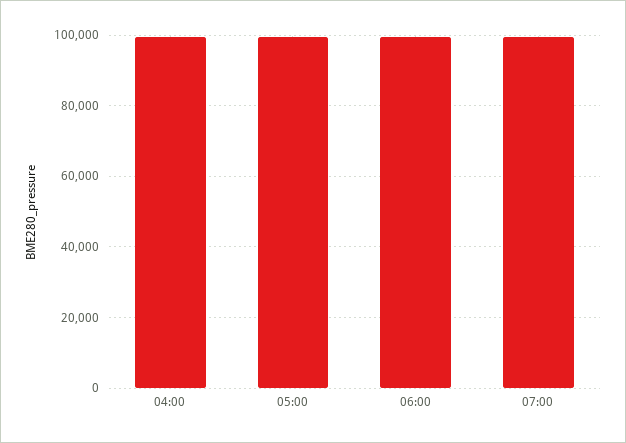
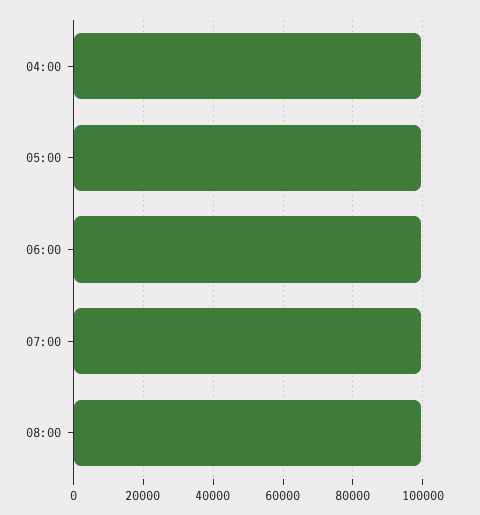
08:00: none -> 100000

